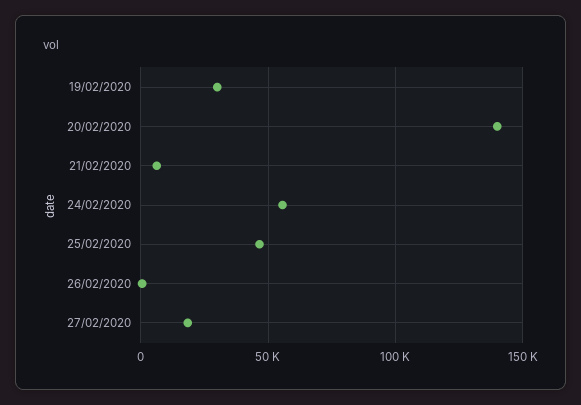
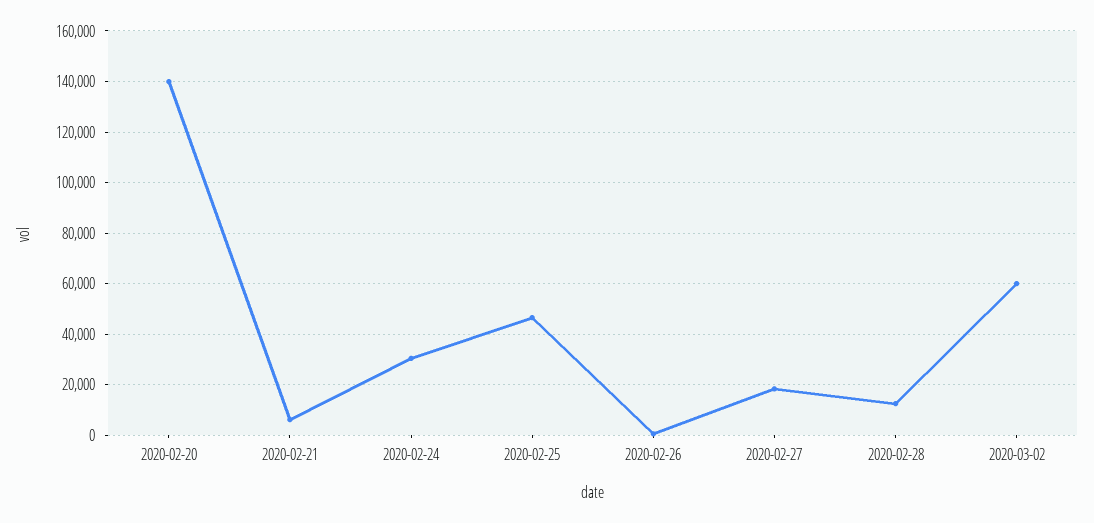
19/02/2020: 30000 -> none
24/02/2020: 55000 -> 30000
2020-02-28: none -> 12500
2020-03-02: none -> 60000

